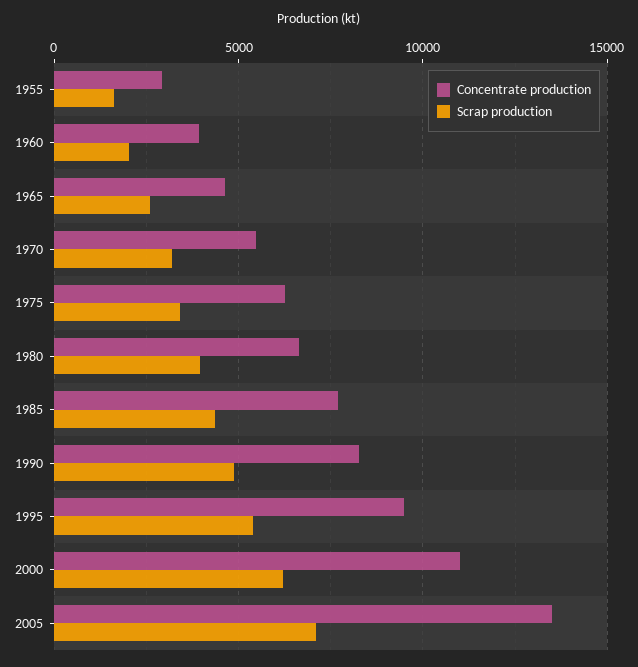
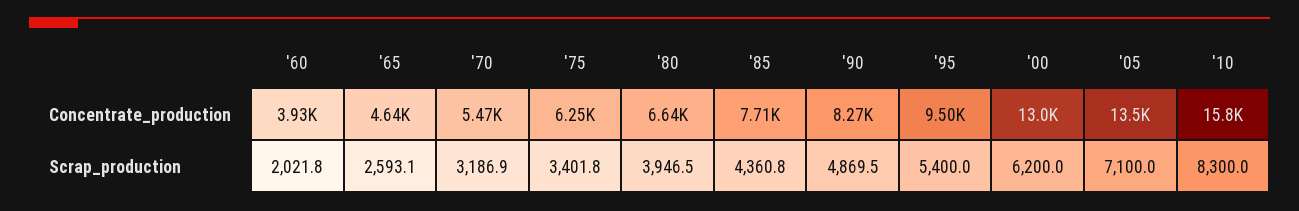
Concentrate production, 1955: 3000 -> none
Scrap production, 1955: 1500 -> none
Concentrate production, 2000: 11000 -> 13000
Concentrate production, '10: none -> 15800
Scrap production, '10: none -> 8300

